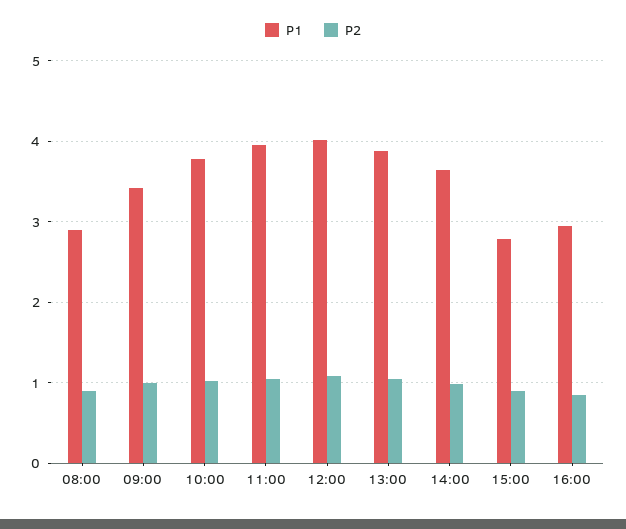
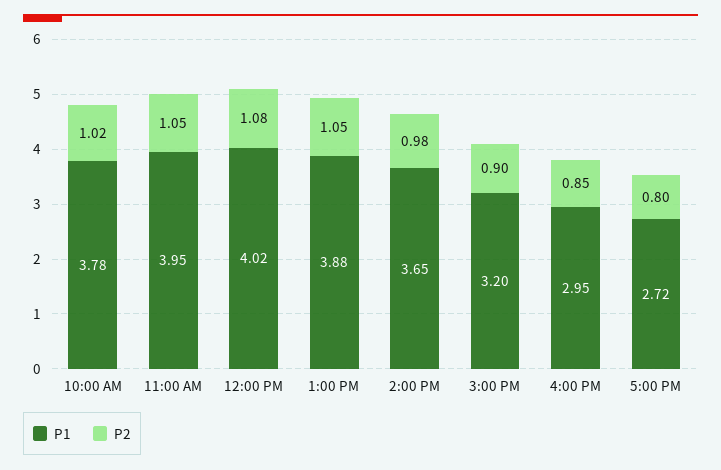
P1, 08:00: 2.9 -> none
P2, 08:00: 0.9 -> none
P1, 09:00: 3.4 -> none
P2, 09:00: 1 -> none
P1, 15:00: 2.8 -> 3.2
P1, 5:00 PM: none -> 2.72
P2, 5:00 PM: none -> 0.8

